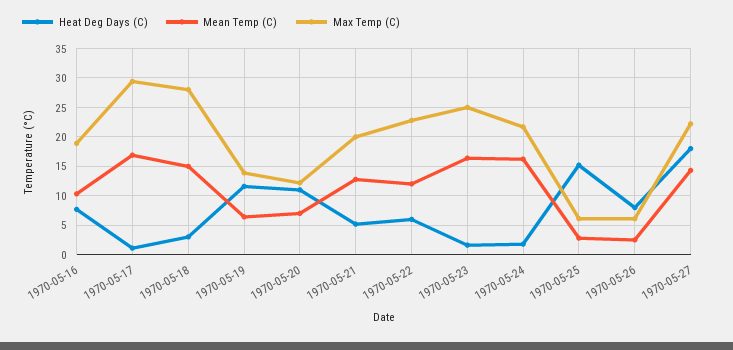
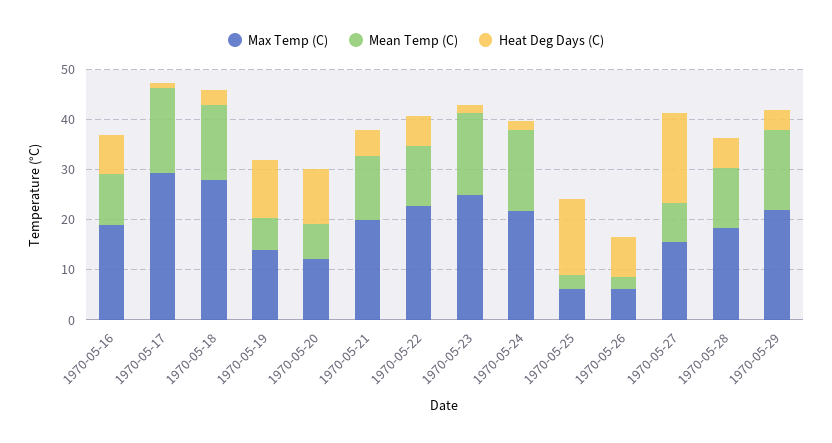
Mean Temp (C), 1970-05-27: 15 -> 8
Max Temp (C), 1970-05-27: 22.5 -> 16
Max Temp (C), 1970-05-28: none -> 18
Mean Temp (C), 1970-05-28: none -> 12
Heat Deg Days (C), 1970-05-28: none -> 6
Max Temp (C), 1970-05-29: none -> 22
Mean Temp (C), 1970-05-29: none -> 16
Heat Deg Days (C), 1970-05-29: none -> 4

